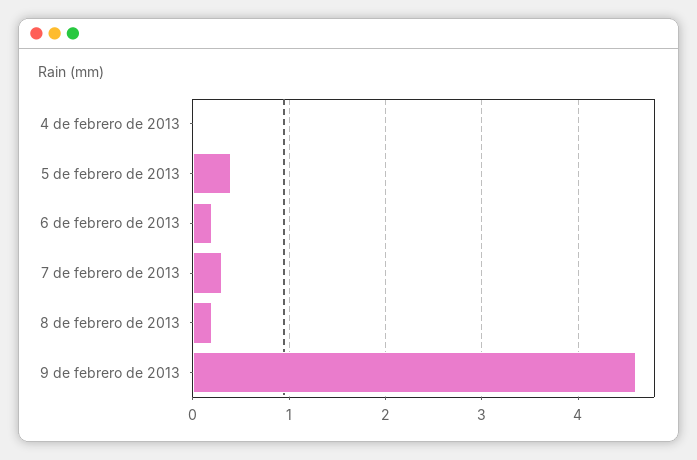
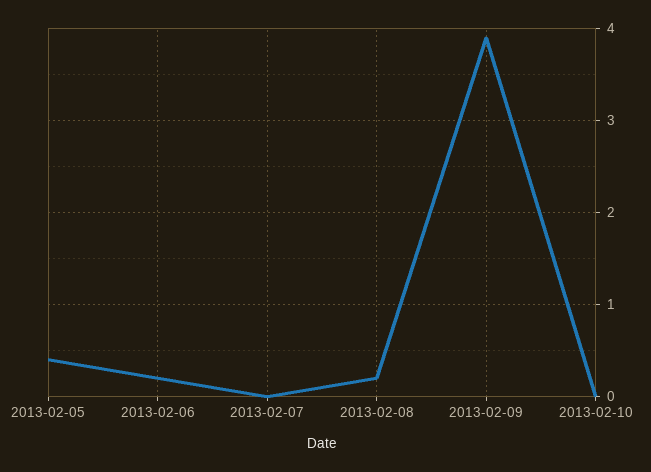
4 de febrero de 2013: 0 -> none
7 de febrero de 2013: 0.3 -> 0
9 de febrero de 2013: 4.6 -> 3.9
2013-02-10: none -> 0

